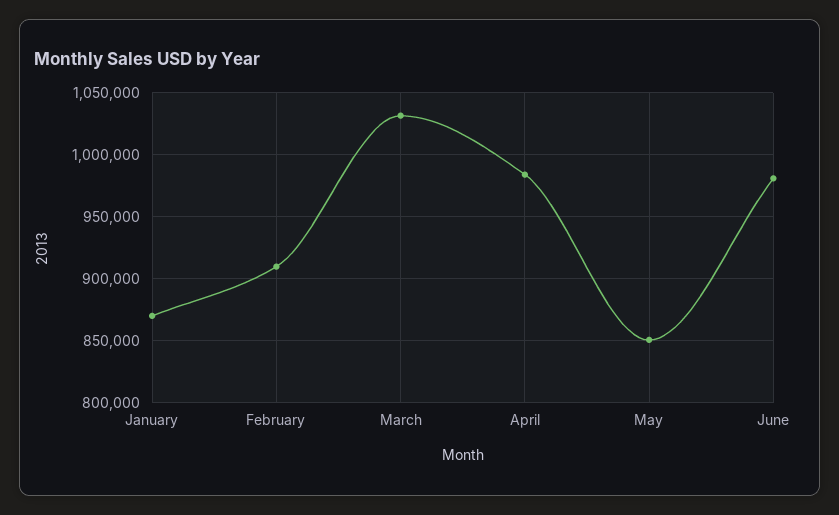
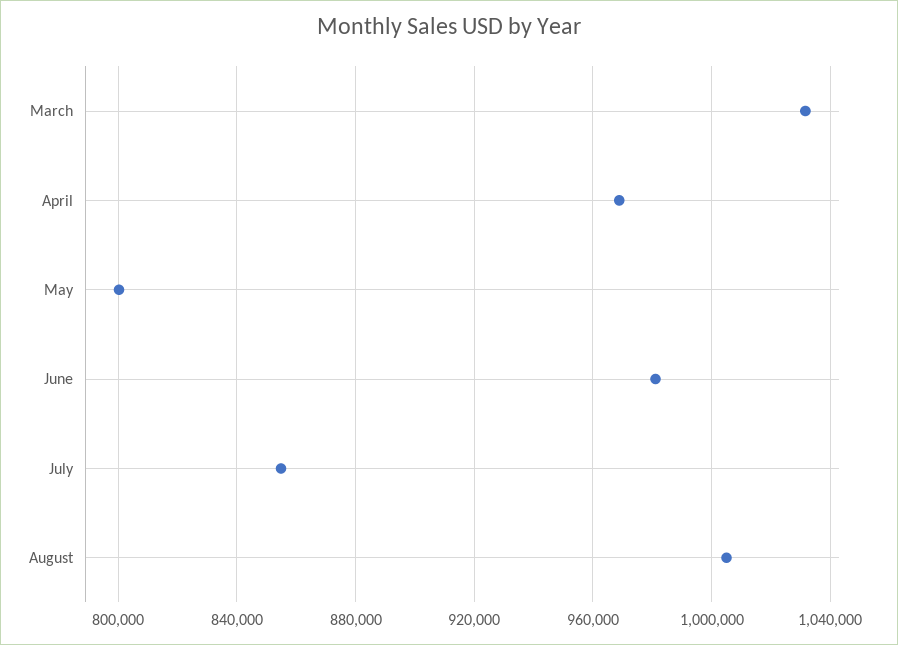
January: 870000 -> none
February: 910000 -> none
April: 985000 -> 970000
May: 850000 -> 800000
July: none -> 855000
August: none -> 1005000

